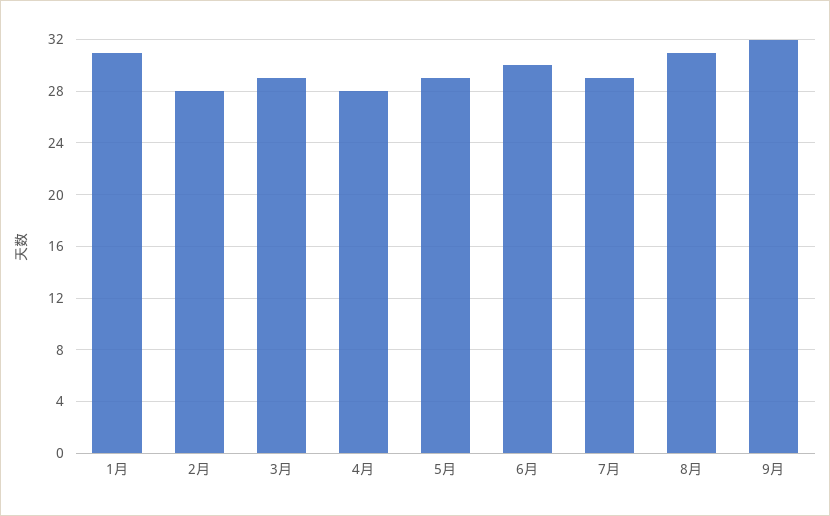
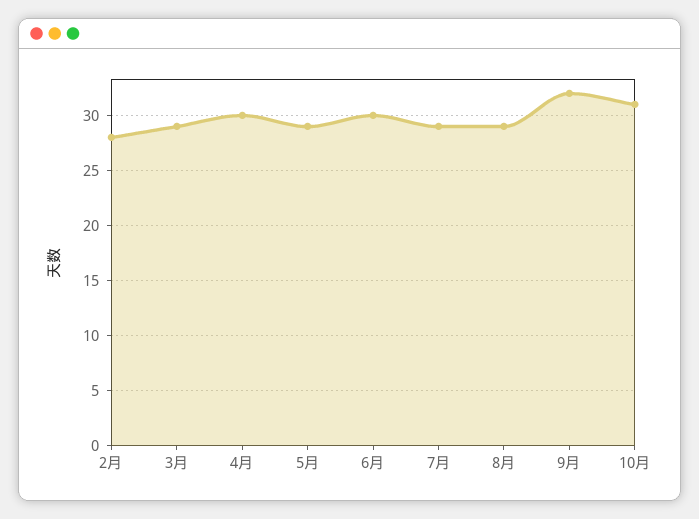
1月: 31 -> none
4月: 28 -> 30
8月: 31 -> 29
10月: none -> 31

